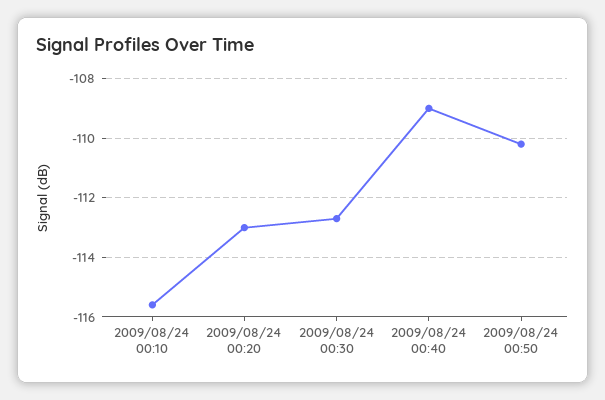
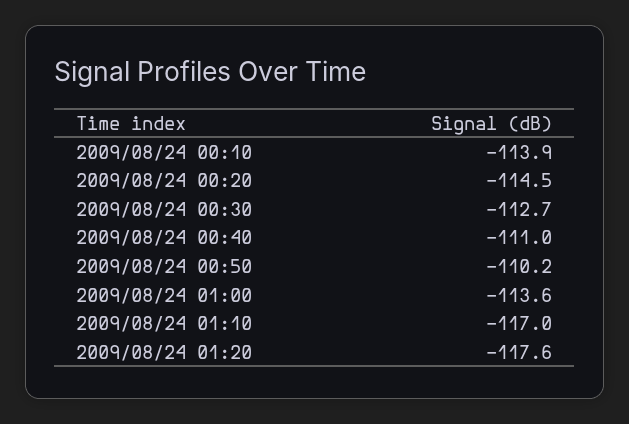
2009/08/24 00:10: -115.5 -> -113.9
2009/08/24 00:20: -113 -> -114.5
2009/08/24 00:40: -109 -> -111
2009/08/24 01:00: none -> -113.6
2009/08/24 01:10: none -> -117
2009/08/24 01:20: none -> -117.6

